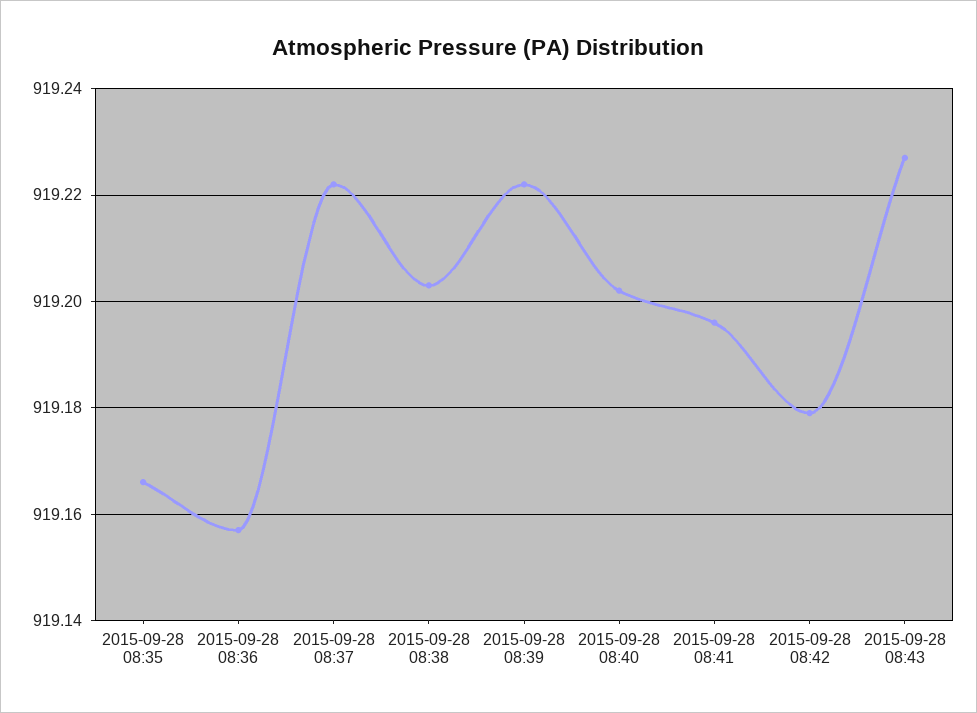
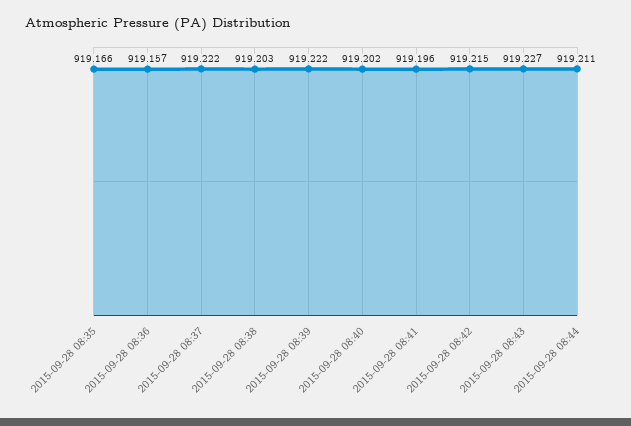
2015-09-28 08:42: 919.18 -> 919.215
2015-09-28 08:44: none -> 919.211

